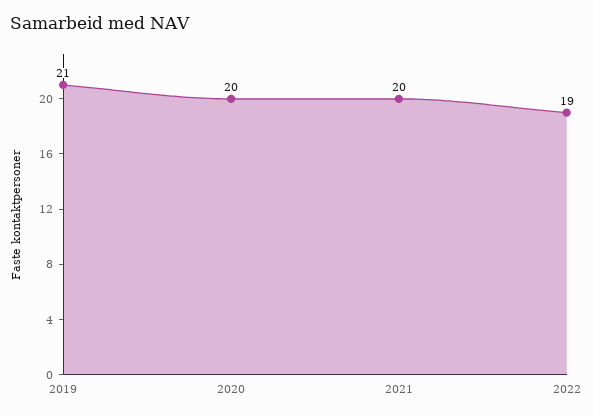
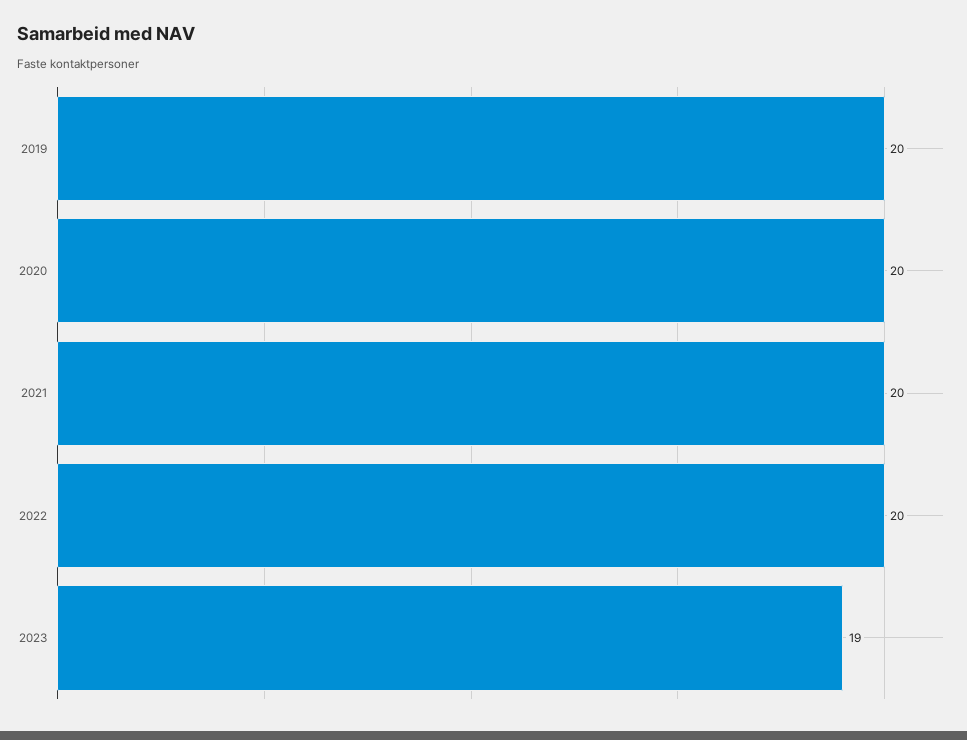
2019: 21 -> 20
2022: 19 -> 20
2023: none -> 19

